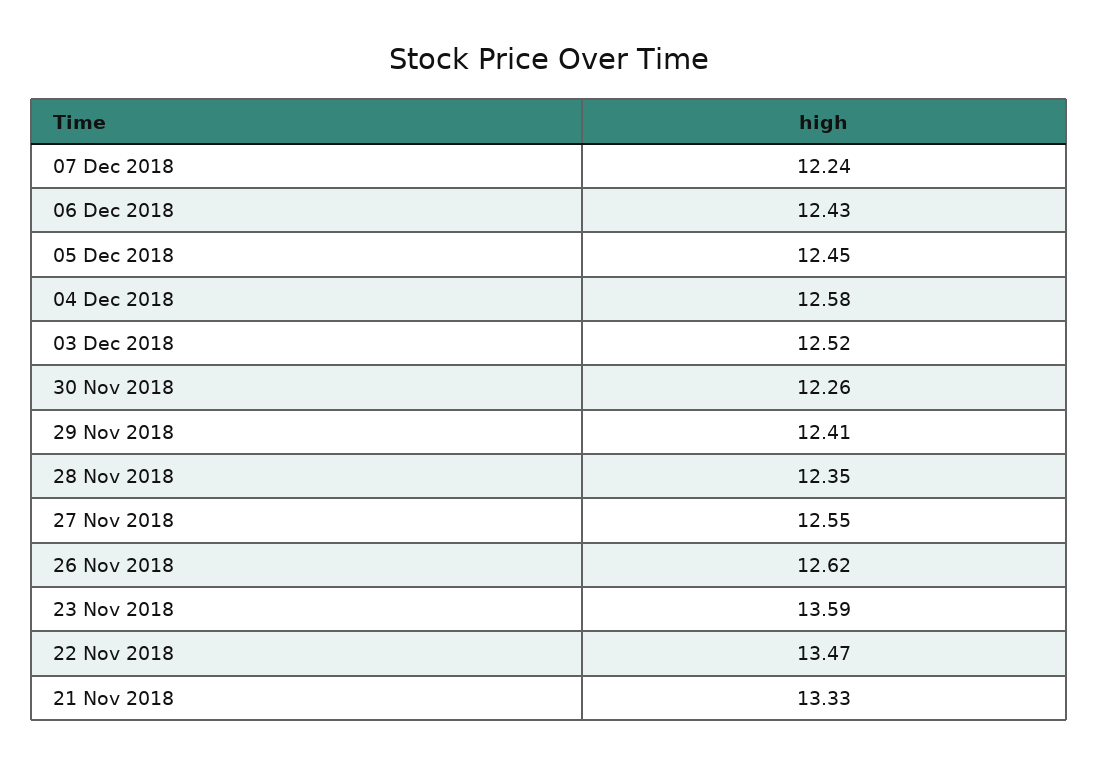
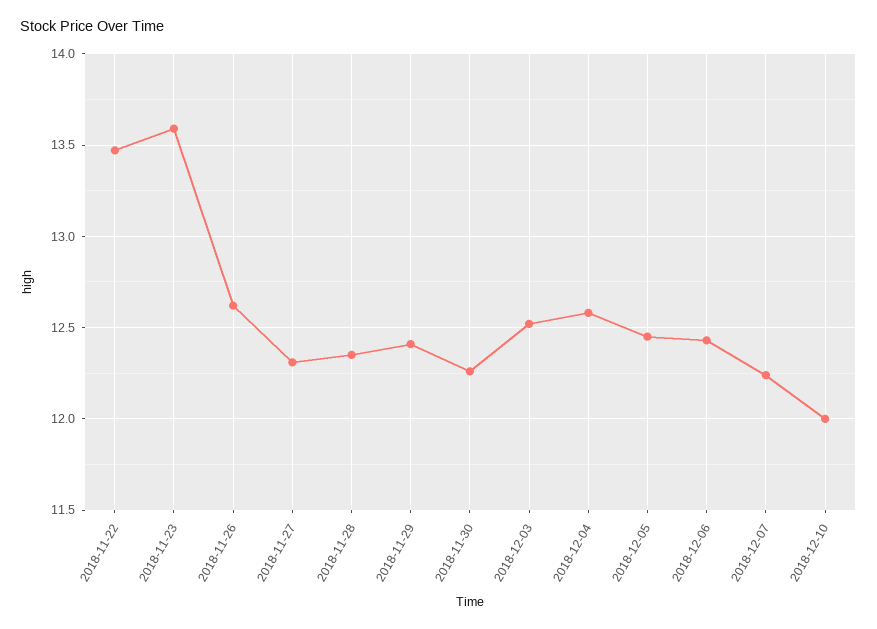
27 Nov 2018: 12.55 -> 12.3
21 Nov 2018: 13.33 -> none
2018-12-10: none -> 12

